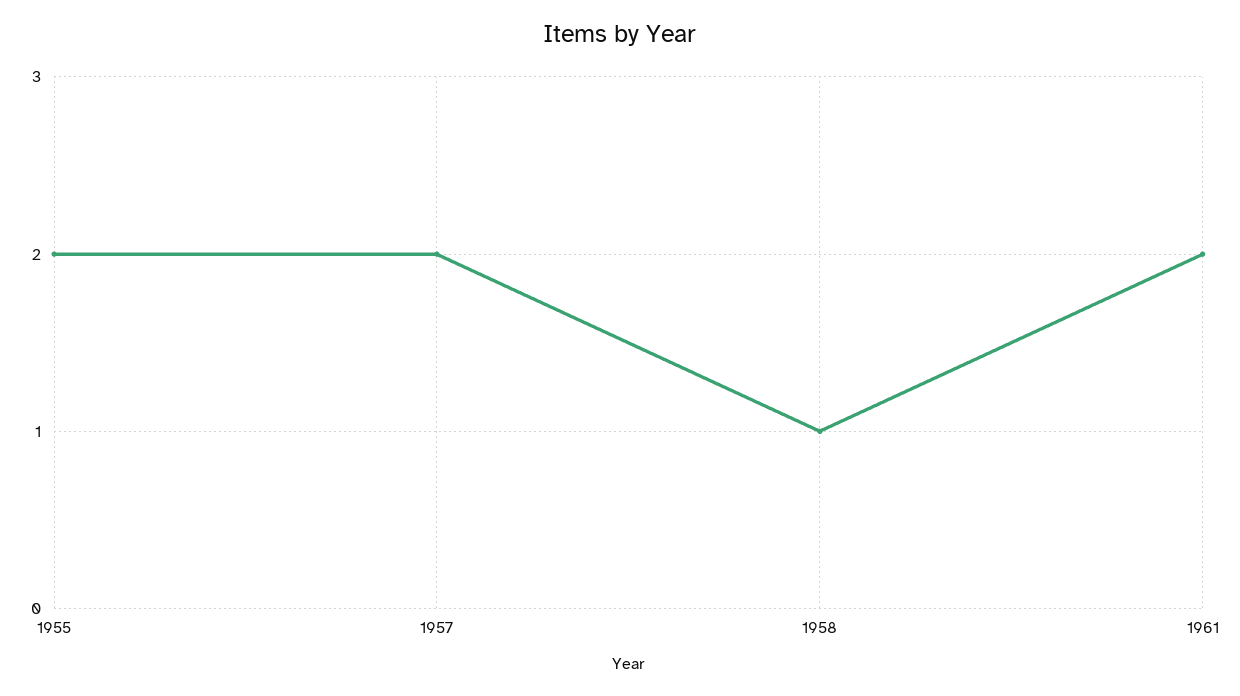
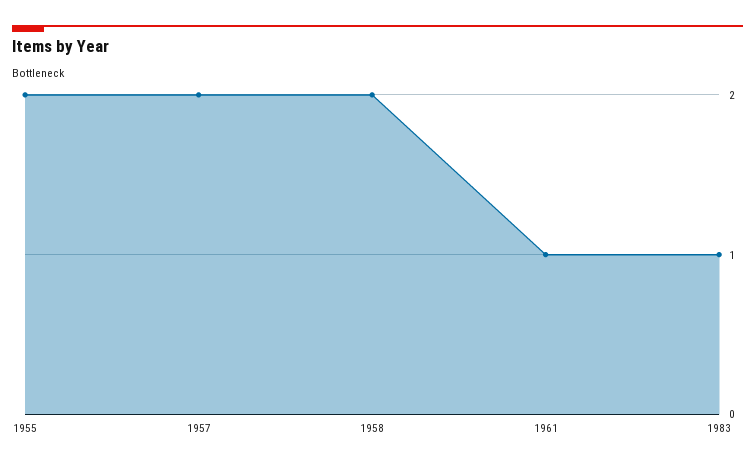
1958: 1 -> 2
1961: 2 -> 1
1983: none -> 1

